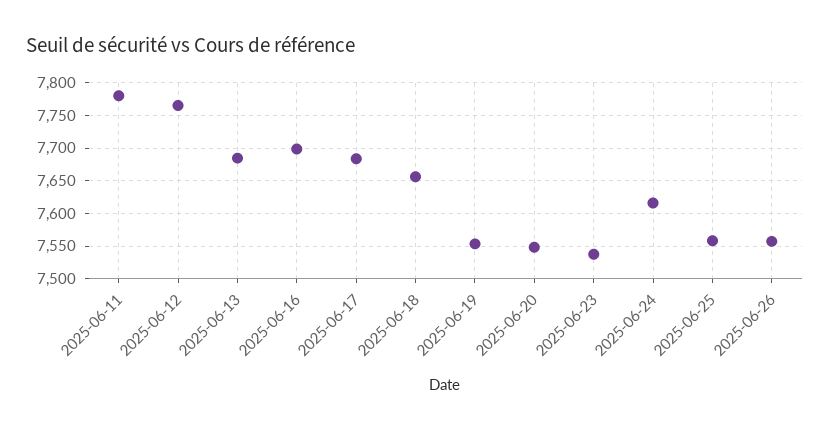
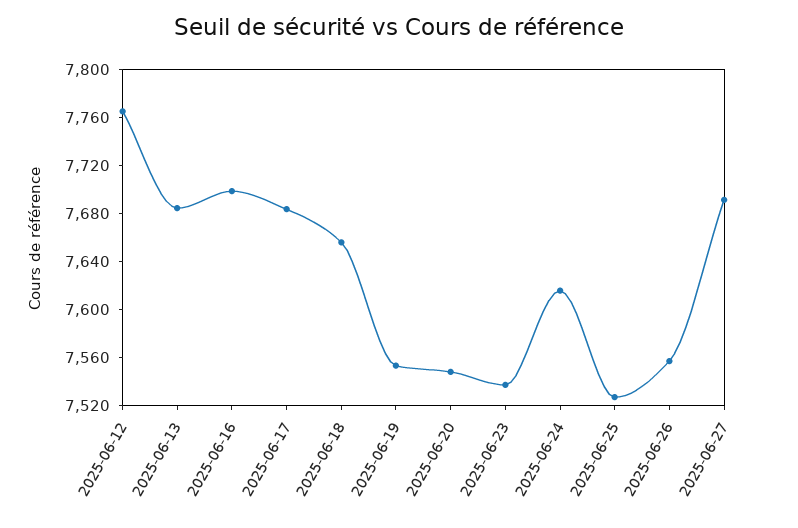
2025-06-11: 7780 -> none
2025-06-25: 7560 -> 7530
2025-06-27: none -> 7690

